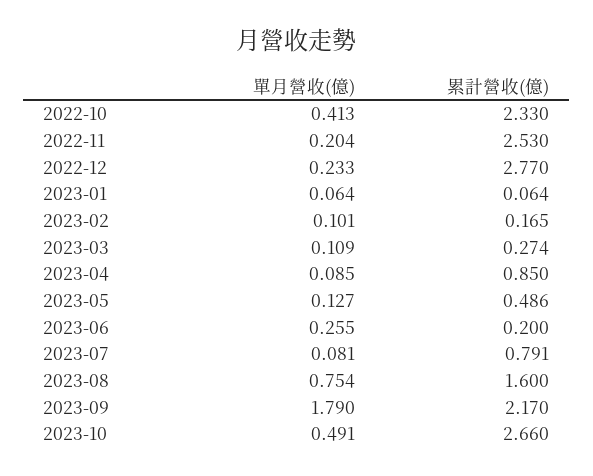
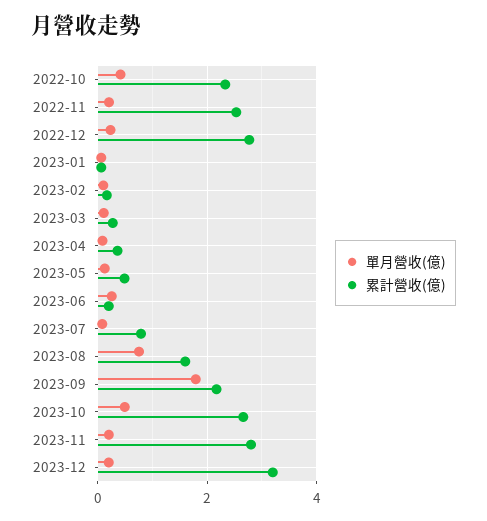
累計營收(億), 2023-04: 0.85 -> 0.4
單月營收(億), 2023-11: none -> 0.2
累計營收(億), 2023-11: none -> 2.8
單月營收(億), 2023-12: none -> 0.2
累計營收(億), 2023-12: none -> 3.2

